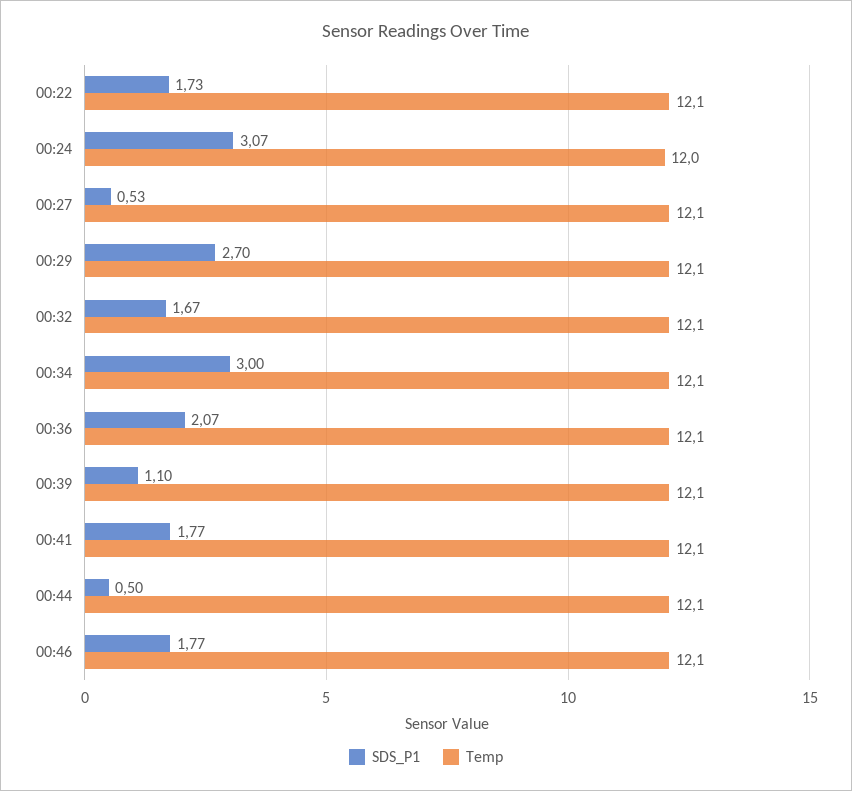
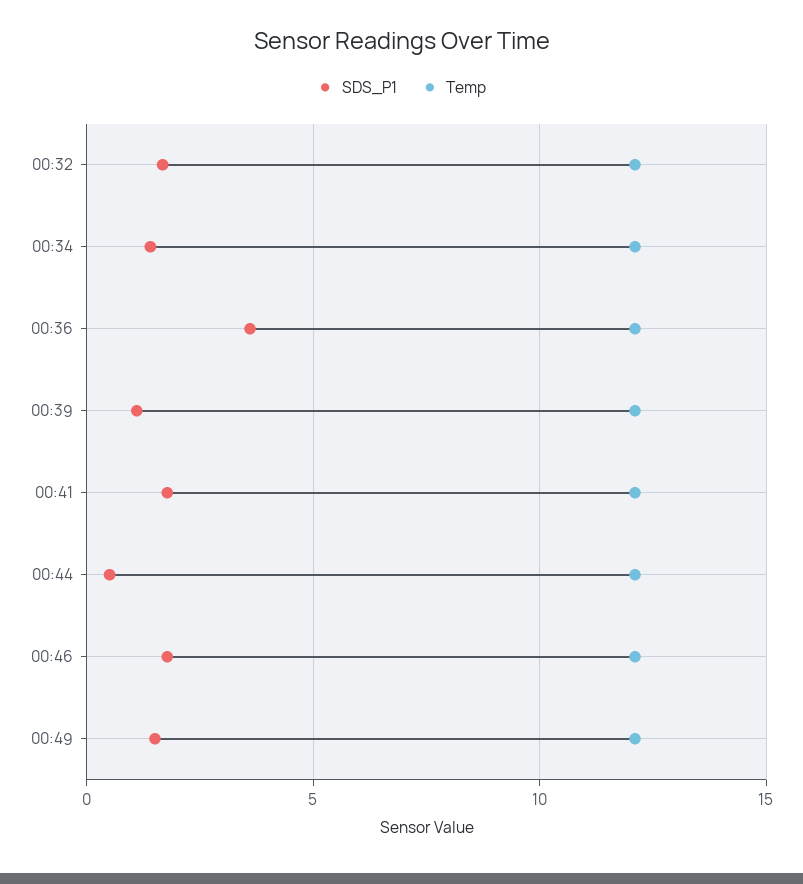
SDS_P1, 00:22: 1.73 -> none
Temp, 00:22: 12.1 -> none
SDS_P1, 00:24: 3.07 -> none
Temp, 00:24: 12 -> none
SDS_P1, 00:27: 0.53 -> none
Temp, 00:27: 12.1 -> none
SDS_P1, 00:29: 2.7 -> none
Temp, 00:29: 12.1 -> none
SDS_P1, 00:34: 3 -> 1.5
SDS_P1, 00:36: 2.07 -> 3.5
SDS_P1, 00:49: none -> 1.5
Temp, 00:49: none -> 12

